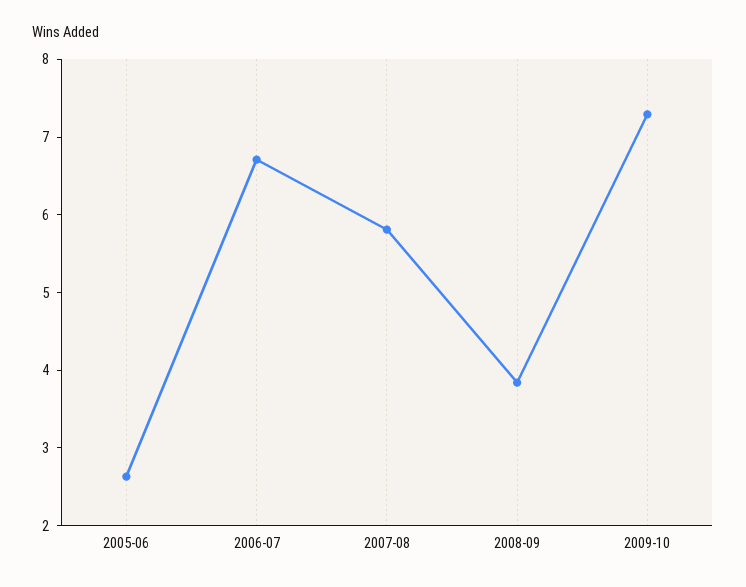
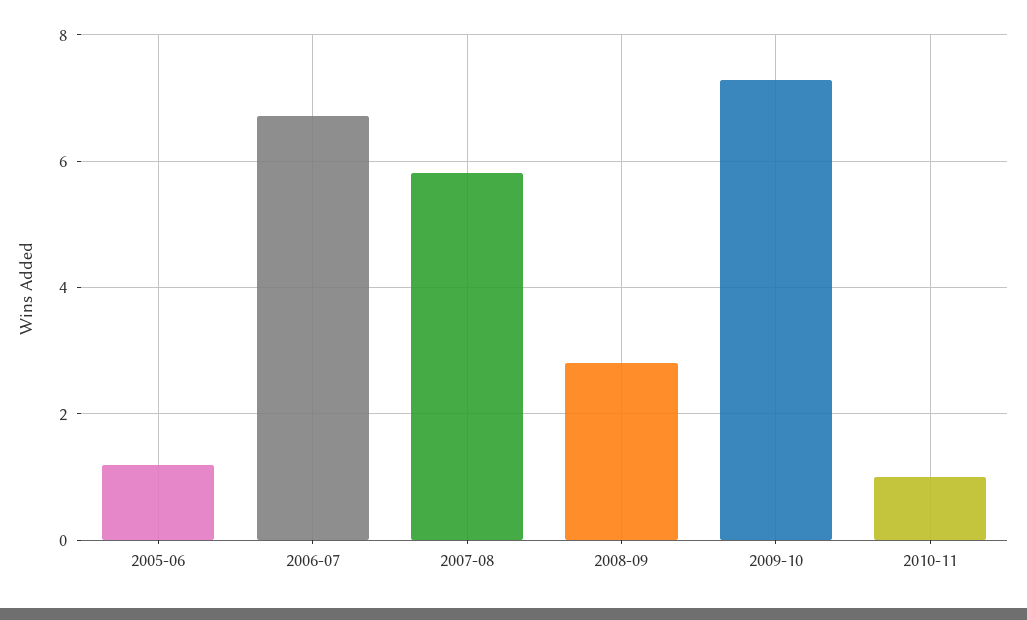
2005-06: 2.6 -> 1.2
2008-09: 3.8 -> 2.8
2010-11: none -> 1

